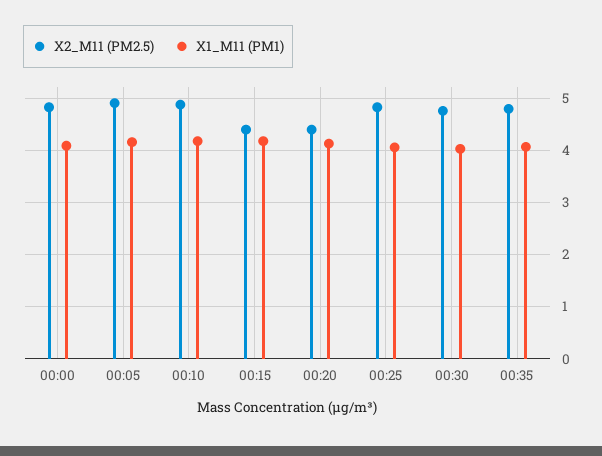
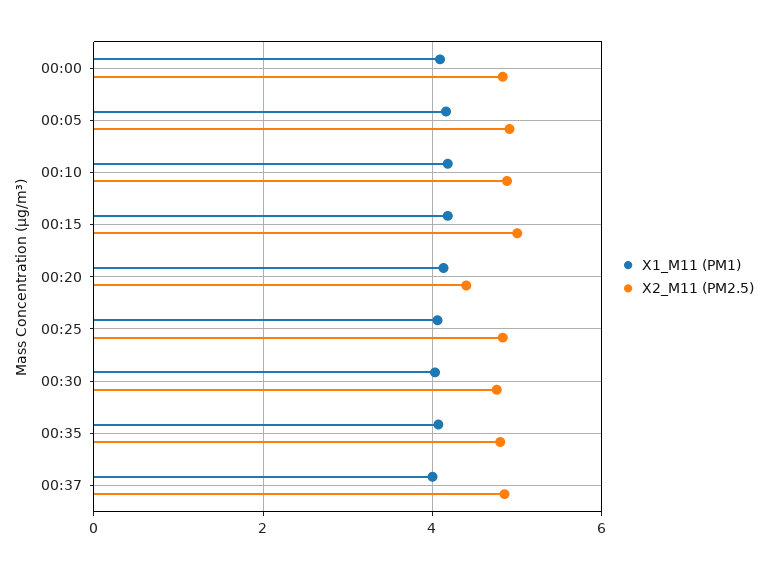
X2_M11 (PM2.5), 00:15: 4.4 -> 5
X1_M11 (PM1), 00:37: none -> 4
X2_M11 (PM2.5), 00:37: none -> 4.8

